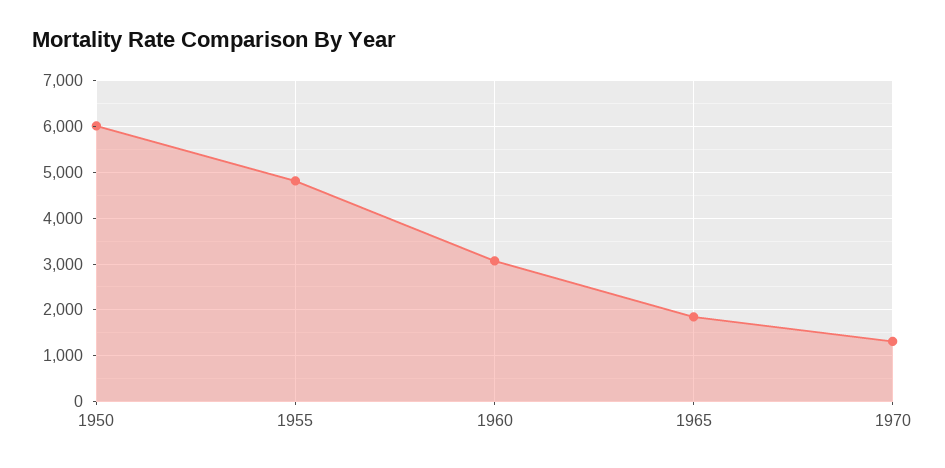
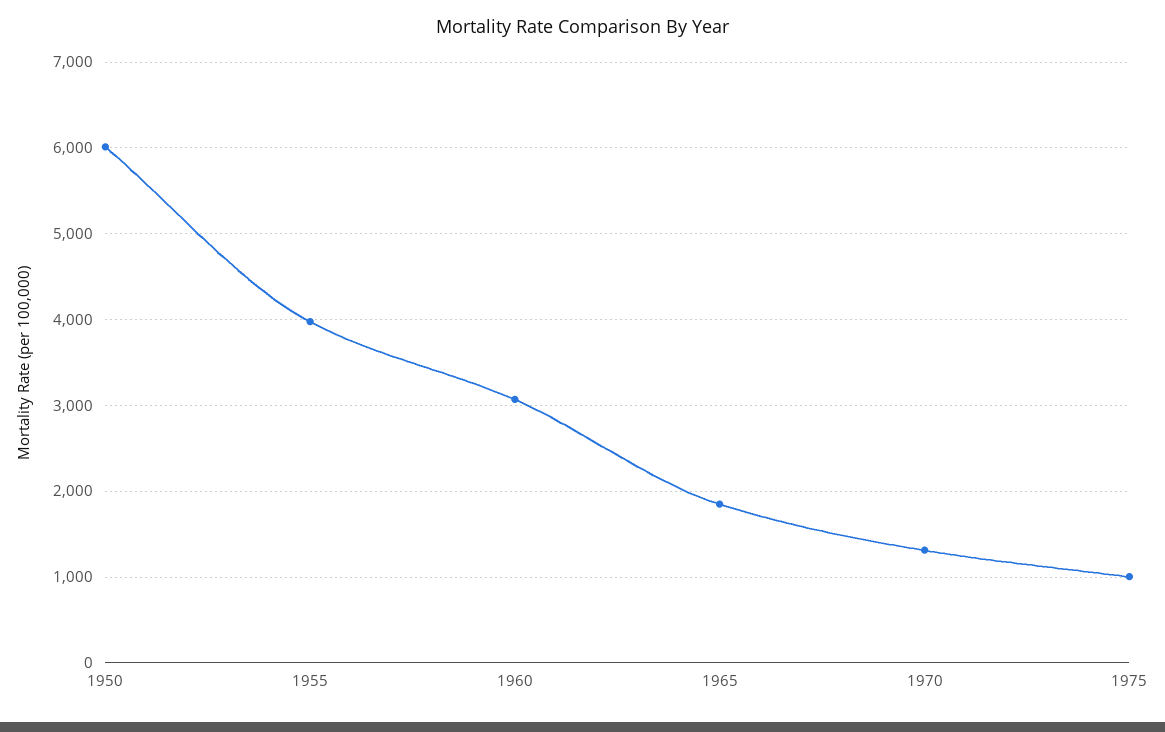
1955: 4800 -> 4000
1975: none -> 1000

